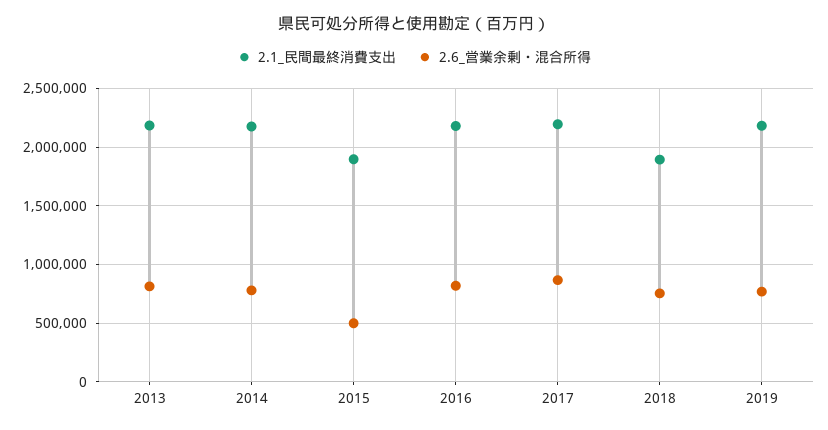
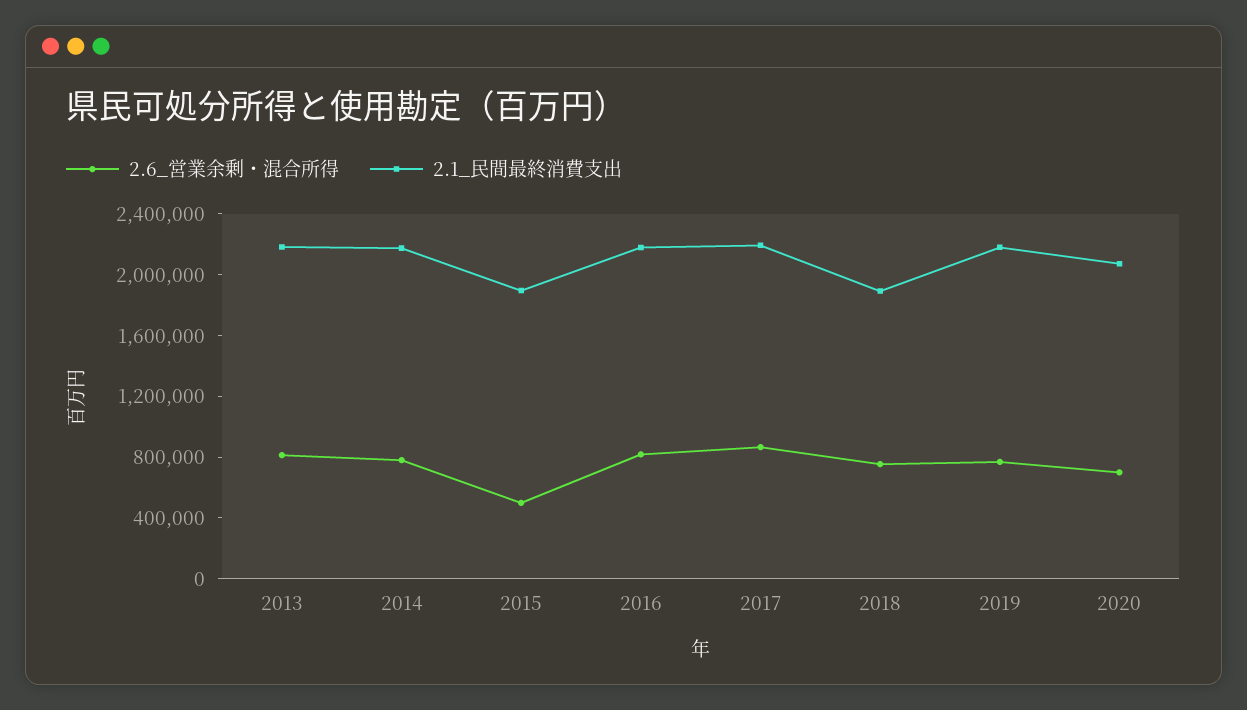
2.6_営業余剰・混合所得, 2020: none -> 700000
2.1_民間最終消費支出, 2020: none -> 2100000

